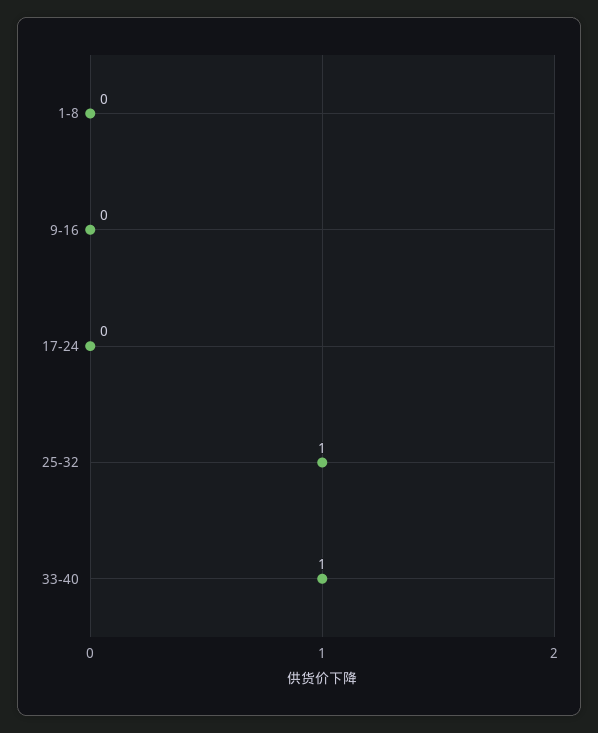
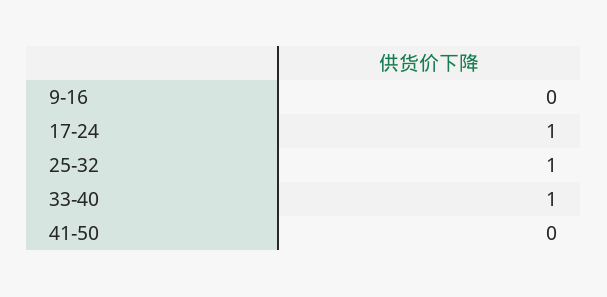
1-8: 0 -> none
17-24: 0 -> 1
41-50: none -> 0

